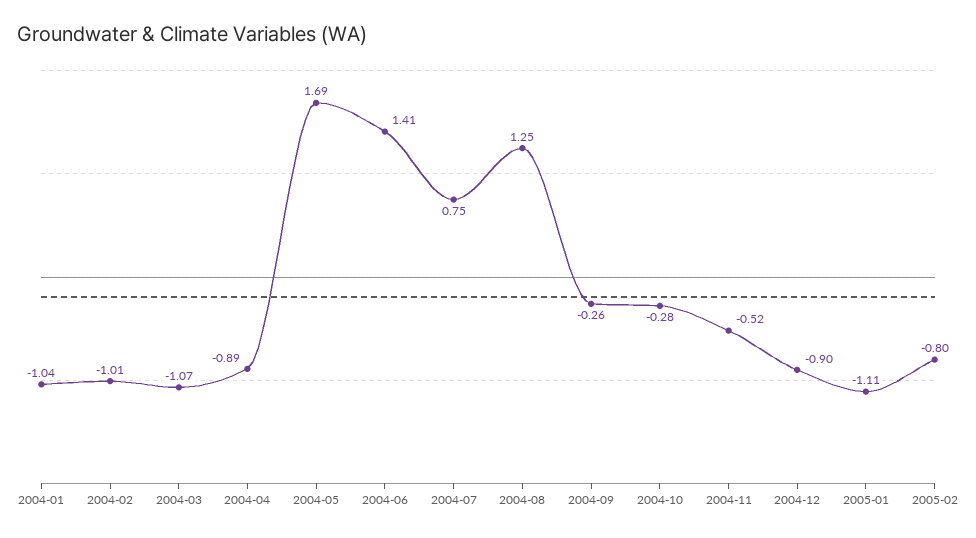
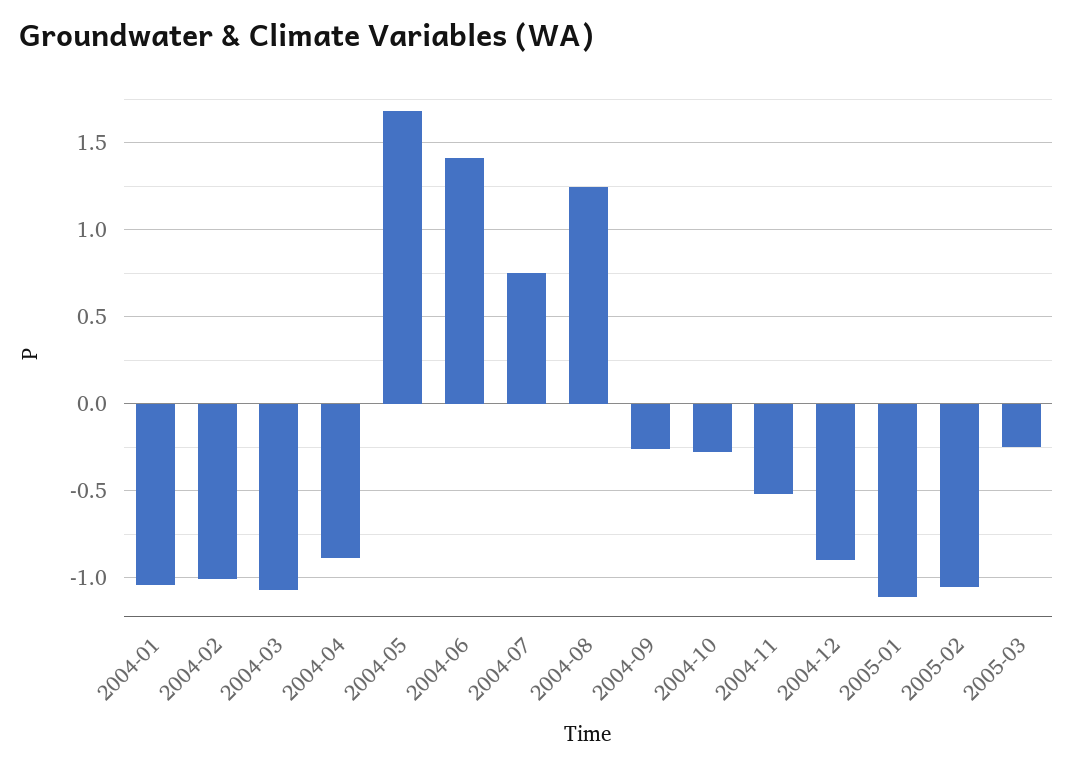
2005-02: -0.8 -> -1.05
2005-03: none -> -0.25

